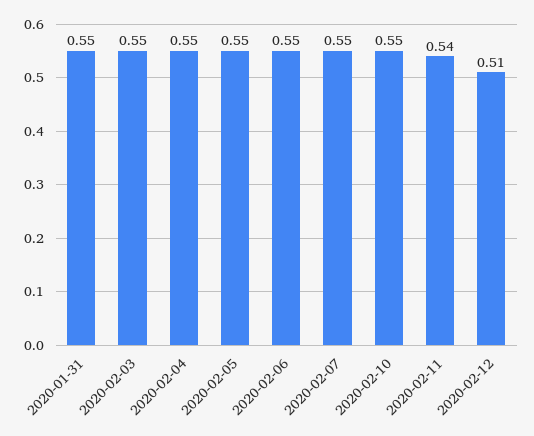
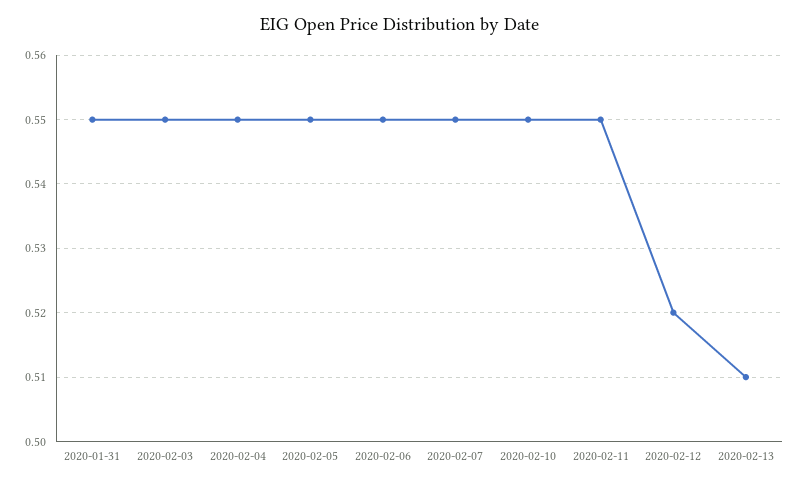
2020-02-11: 0.54 -> 0.55
2020-02-12: 0.51 -> 0.52
2020-02-13: none -> 0.51

